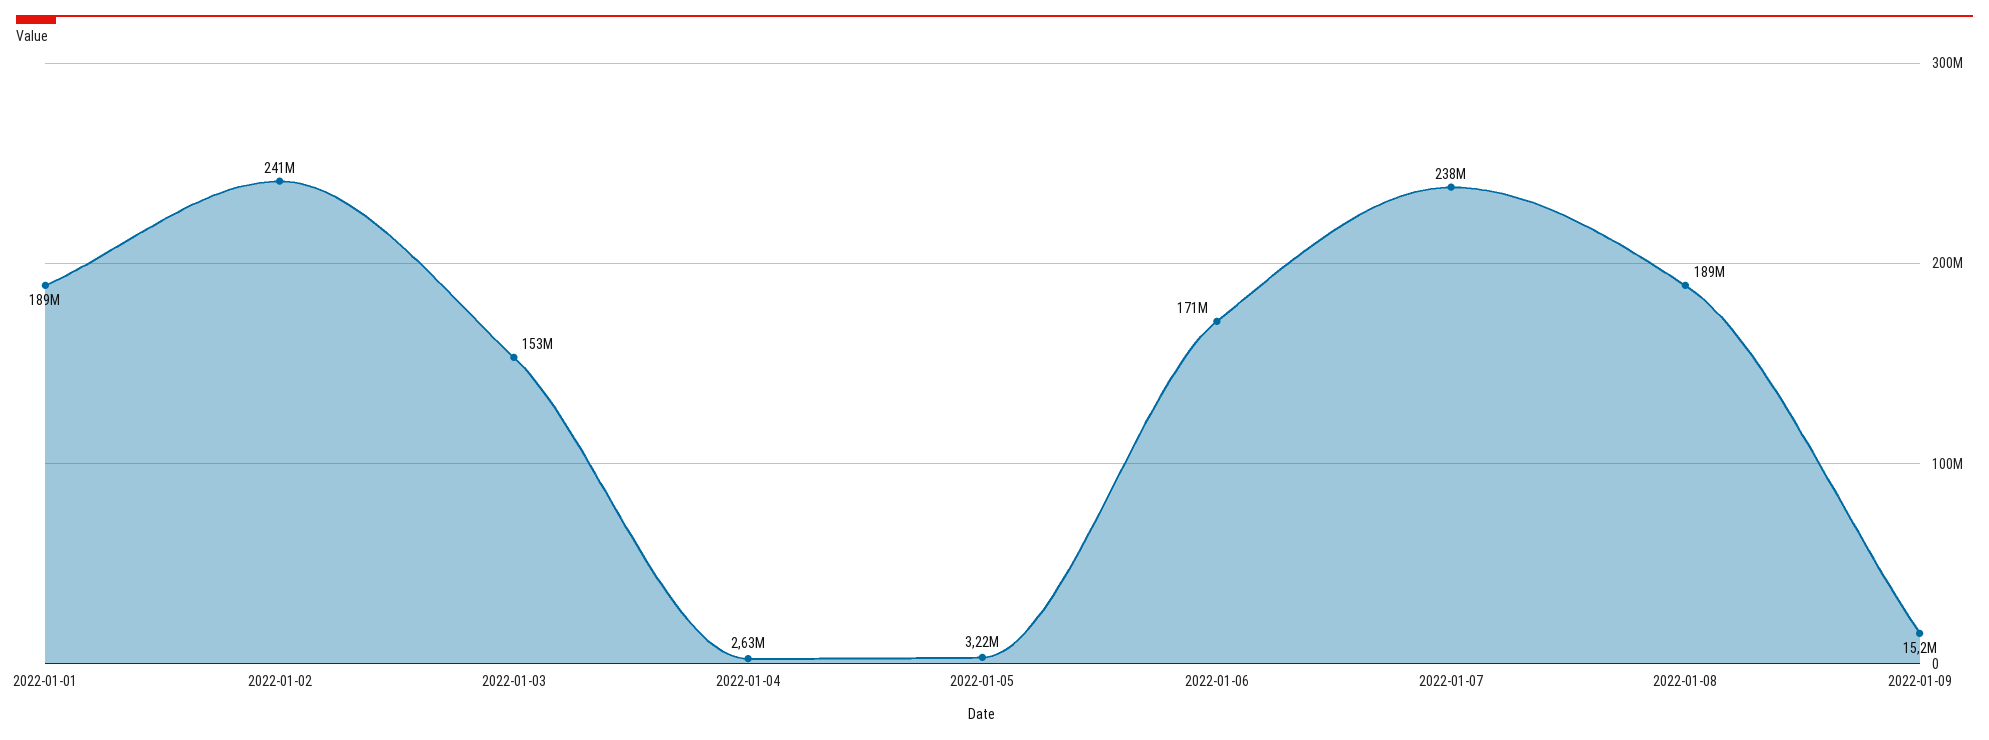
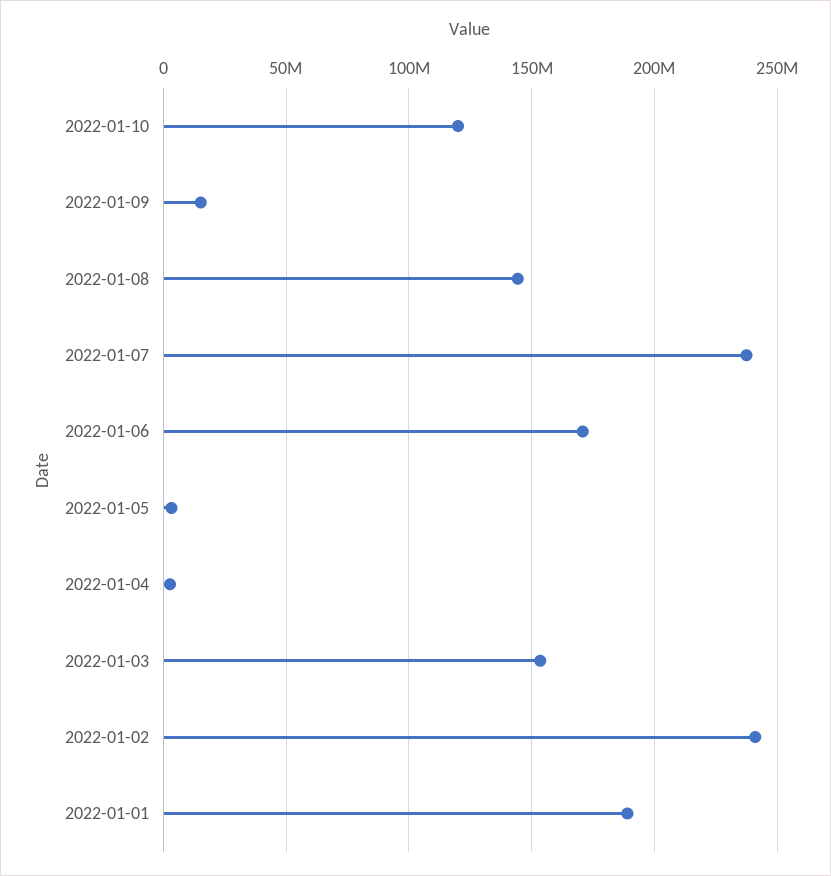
2022-01-08: 189000000 -> 145000000
2022-01-10: none -> 120000000

